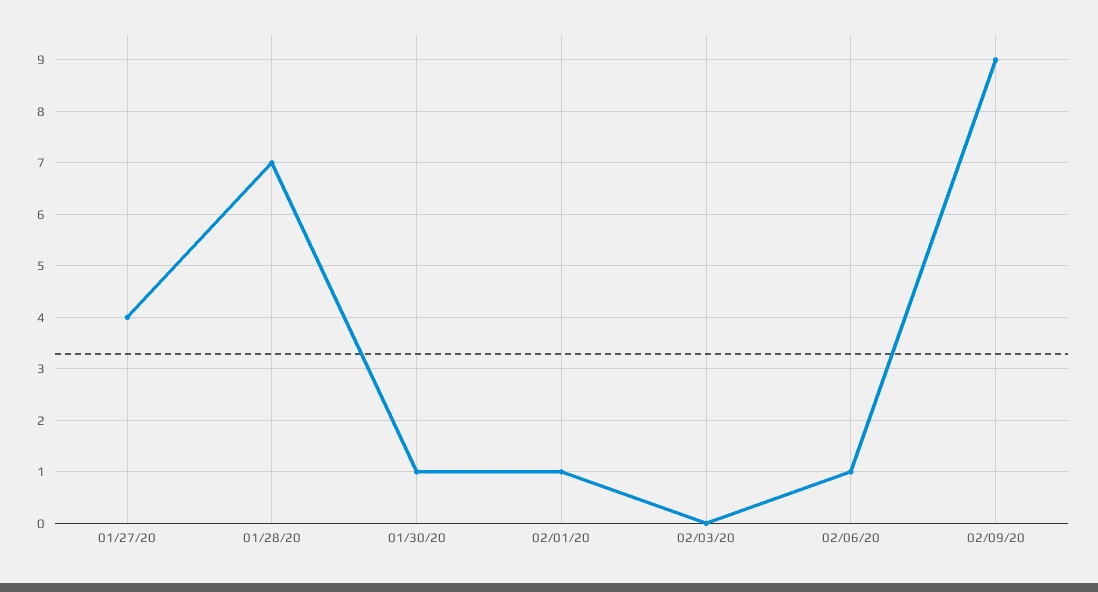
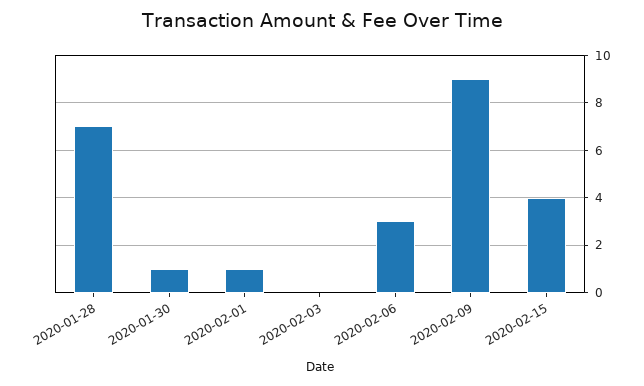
01/27/20: 4 -> none
02/06/20: 1 -> 3
2020-02-15: none -> 4

